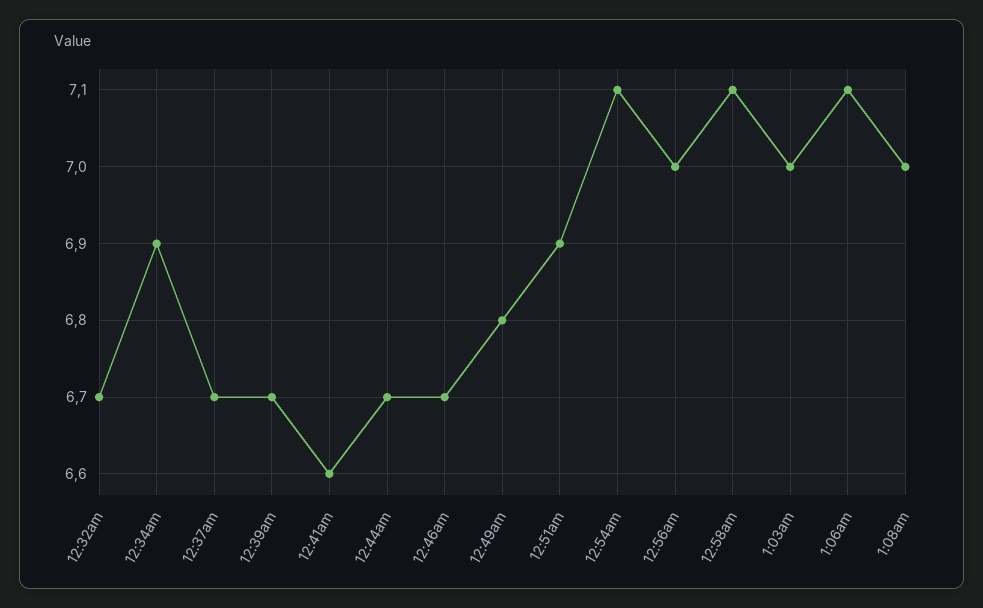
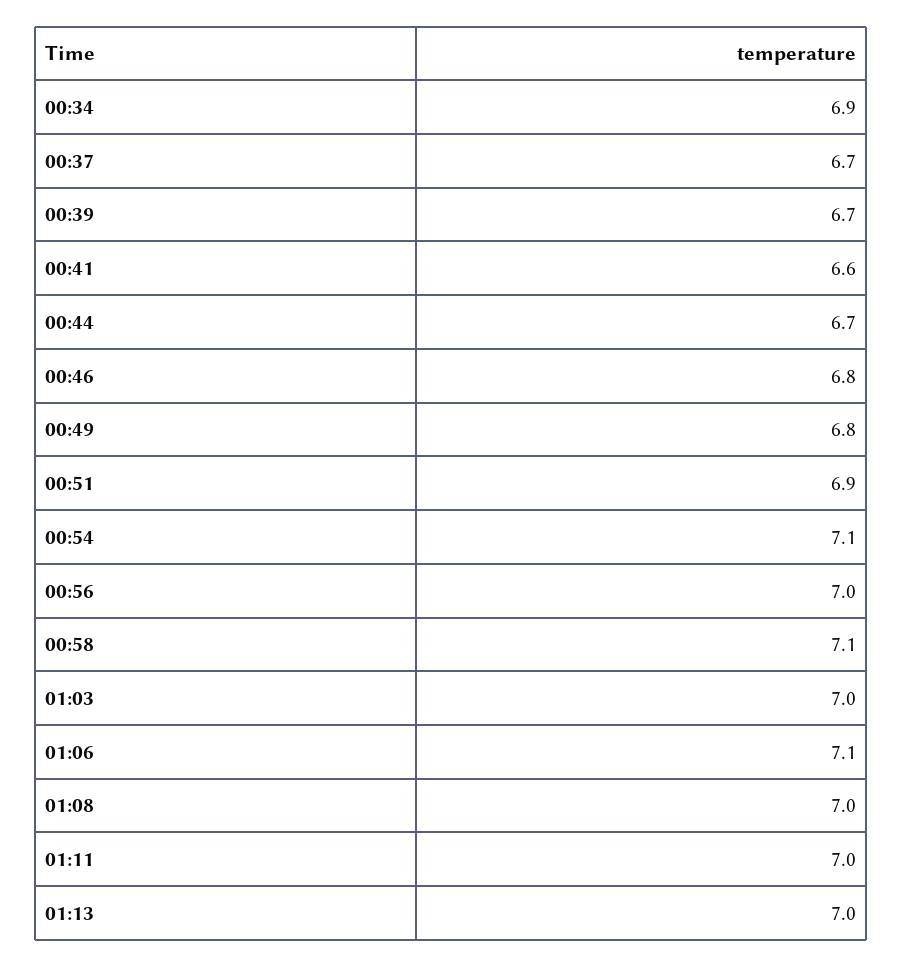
12:32am: 6.7 -> none
12:46am: 6.7 -> 6.8
01:11: none -> 7
01:13: none -> 7

